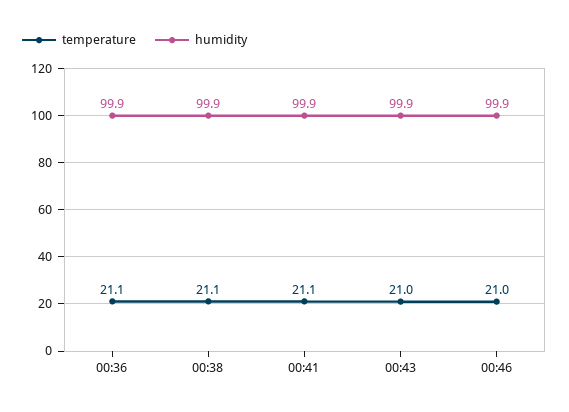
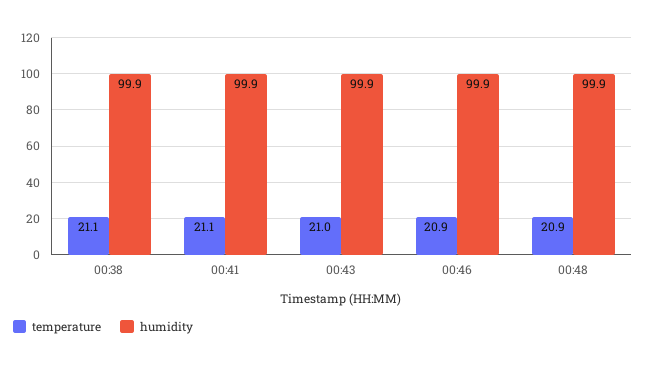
temperature, 00:36: 21.1 -> none
humidity, 00:36: 99.9 -> none
temperature, 00:46: 21 -> 20.9
temperature, 00:48: none -> 20.9
humidity, 00:48: none -> 99.9

